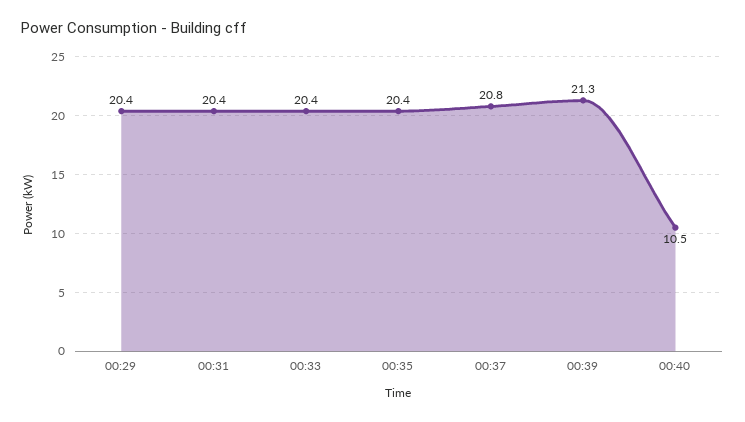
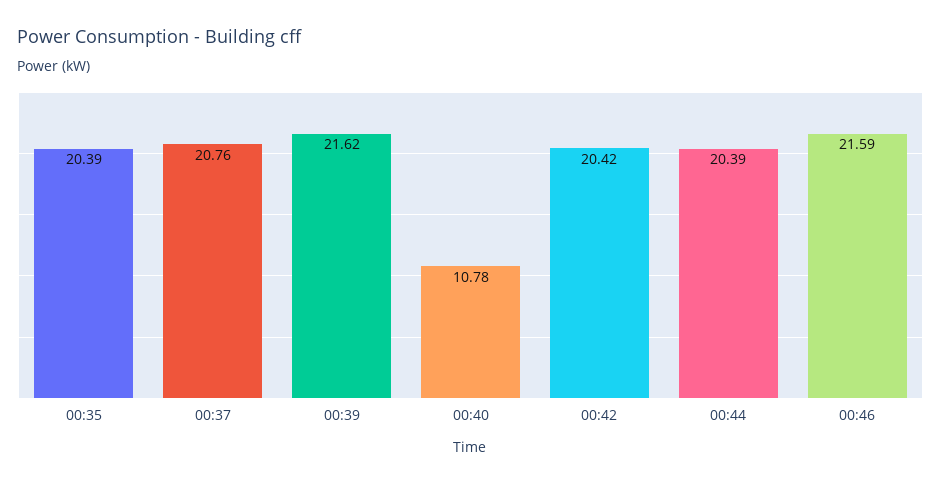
00:29: 20.4 -> none
00:31: 20.4 -> none
00:33: 20.4 -> none
00:39: 21.3 -> 21.62
00:40: 10.5 -> 10.78
00:42: none -> 20.42
00:44: none -> 20.39
00:46: none -> 21.59

